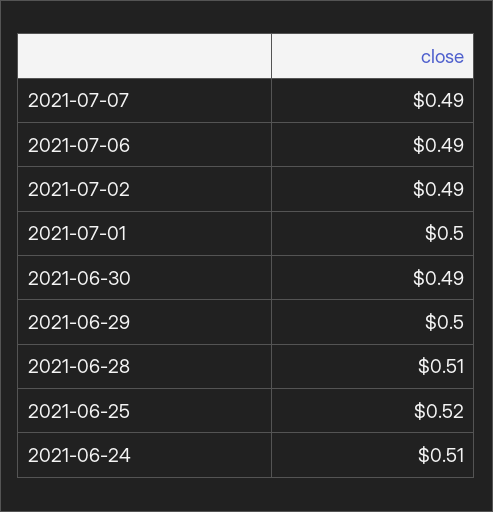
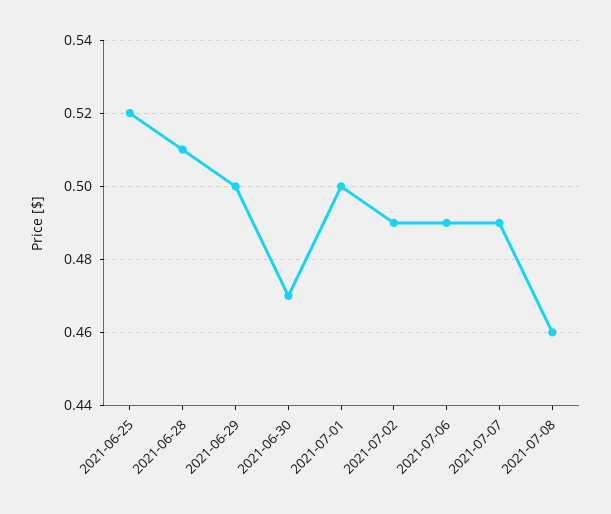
2021-06-30: 0.49 -> 0.47
2021-06-24: 0.51 -> none
2021-07-08: none -> 0.46

